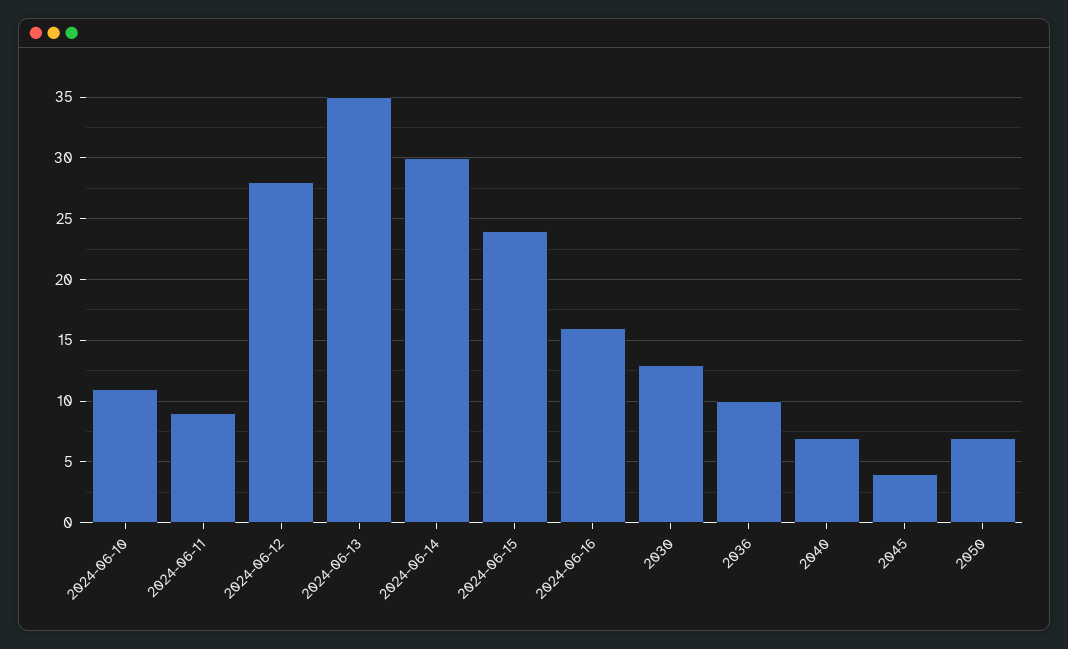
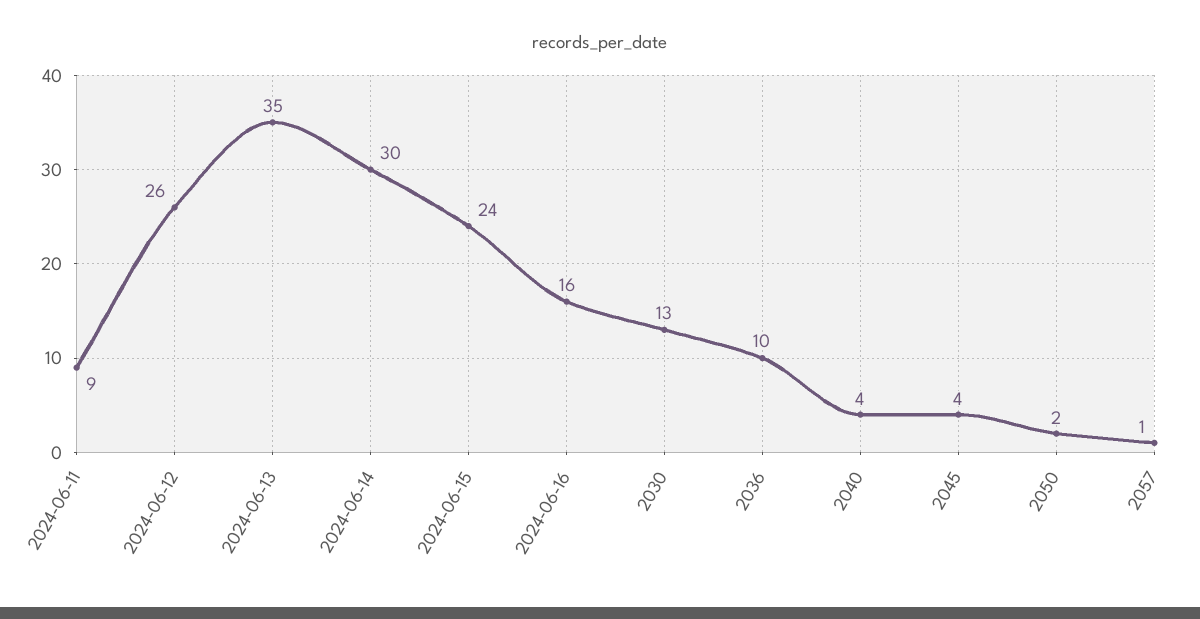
2024-06-10: 11 -> none
2024-06-12: 28 -> 26
2040: 7 -> 4
2050: 7 -> 2
2057: none -> 1

